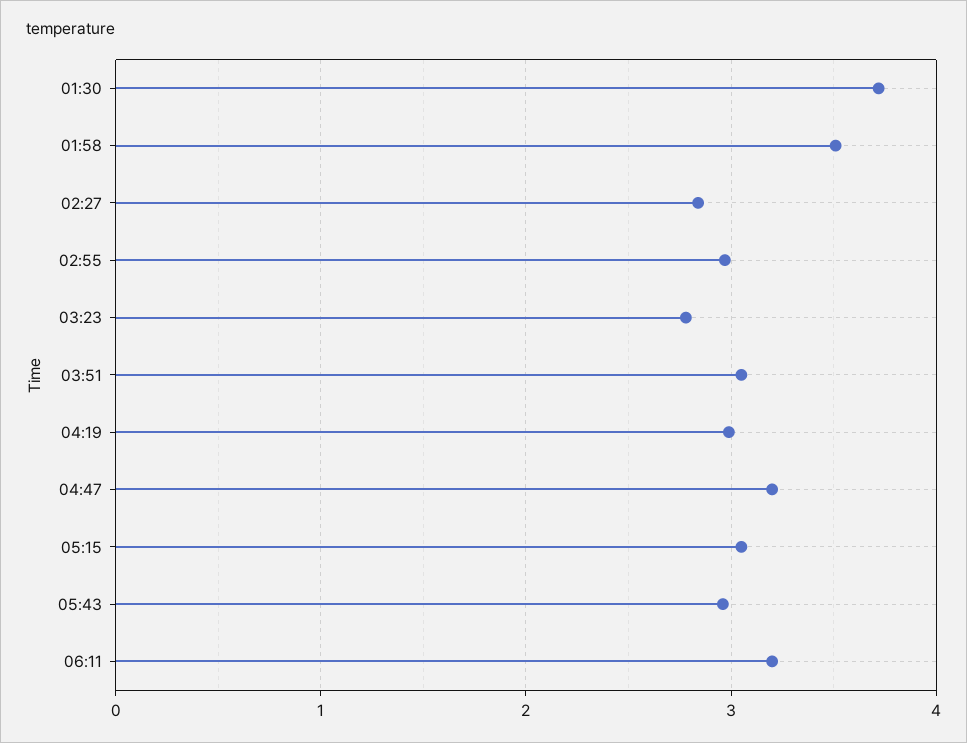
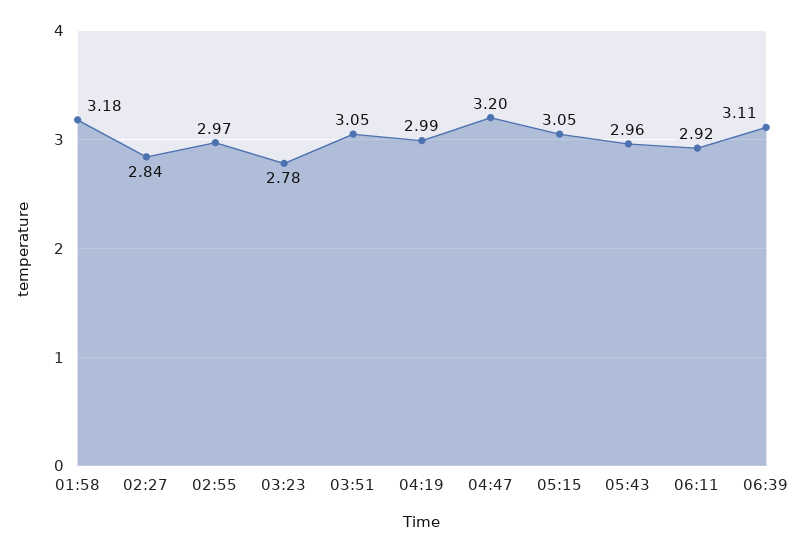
01:30: 3.7 -> none
01:58: 3.5 -> 3.18
06:11: 3.2 -> 2.92
06:39: none -> 3.11

